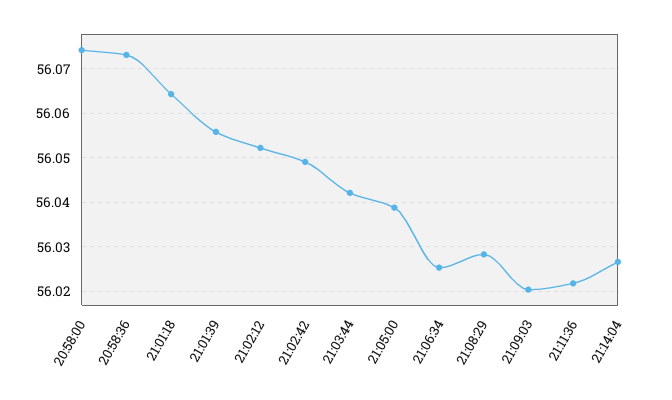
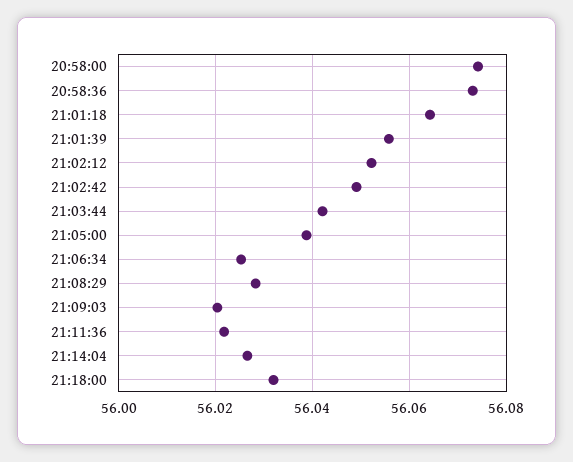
21:18:00: none -> 56.032

